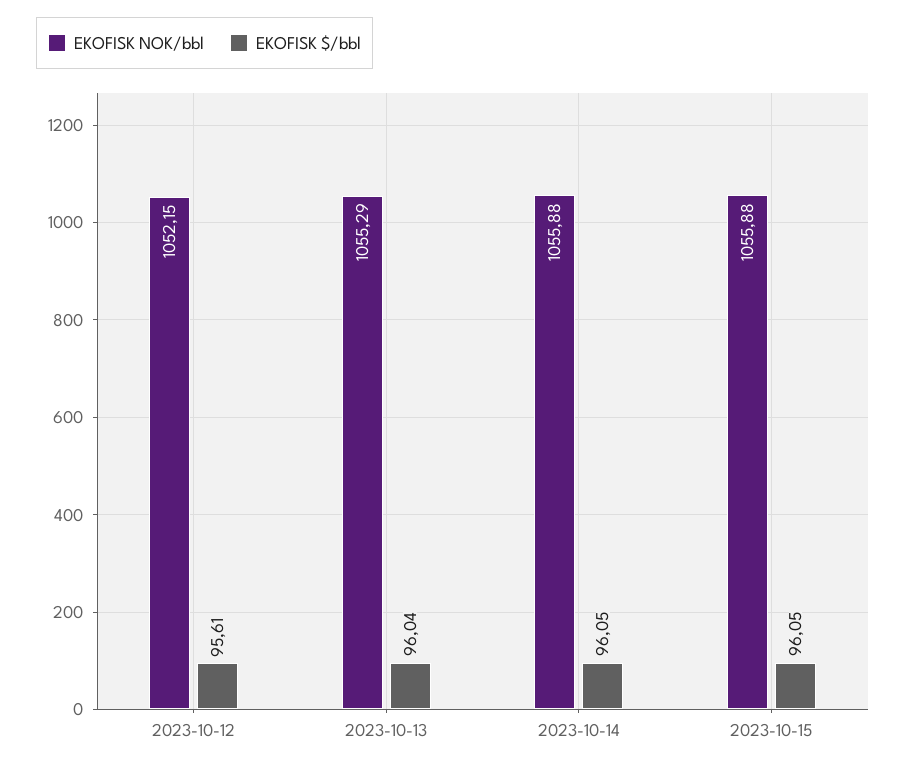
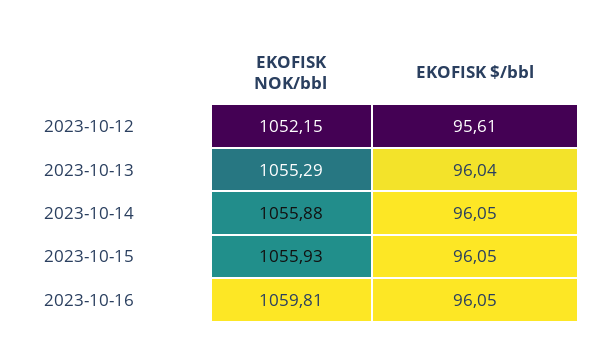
EKOFISK NOK/bbl, 2023-10-15: 1055.88 -> 1055.93
EKOFISK NOK/bbl, 2023-10-16: none -> 1059.81
EKOFISK $/bbl, 2023-10-16: none -> 96.05

